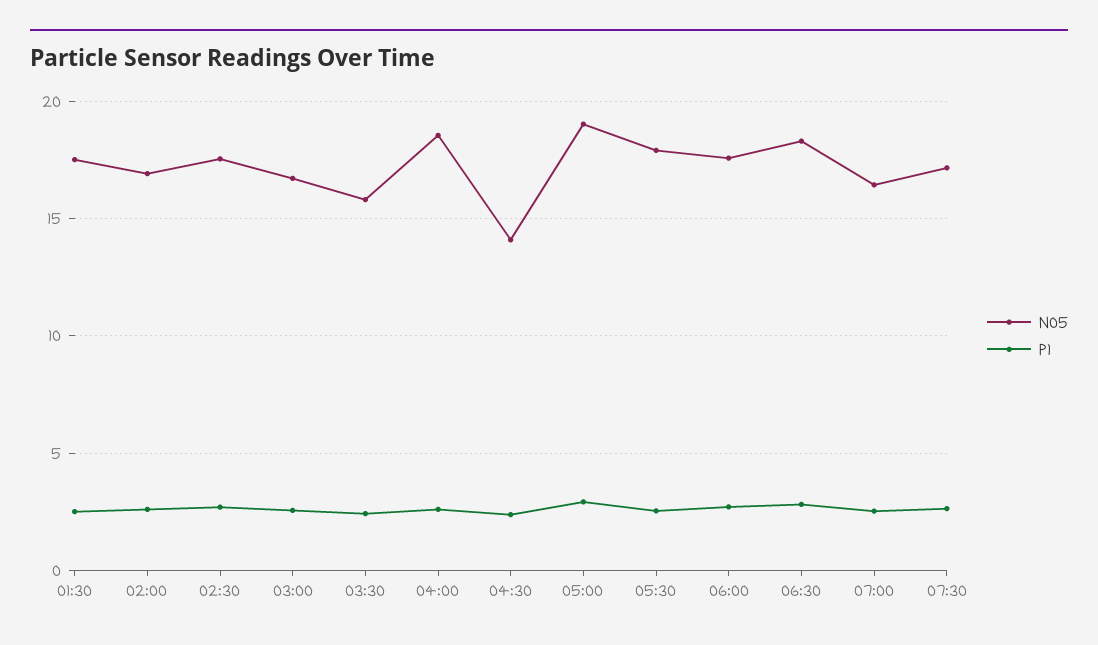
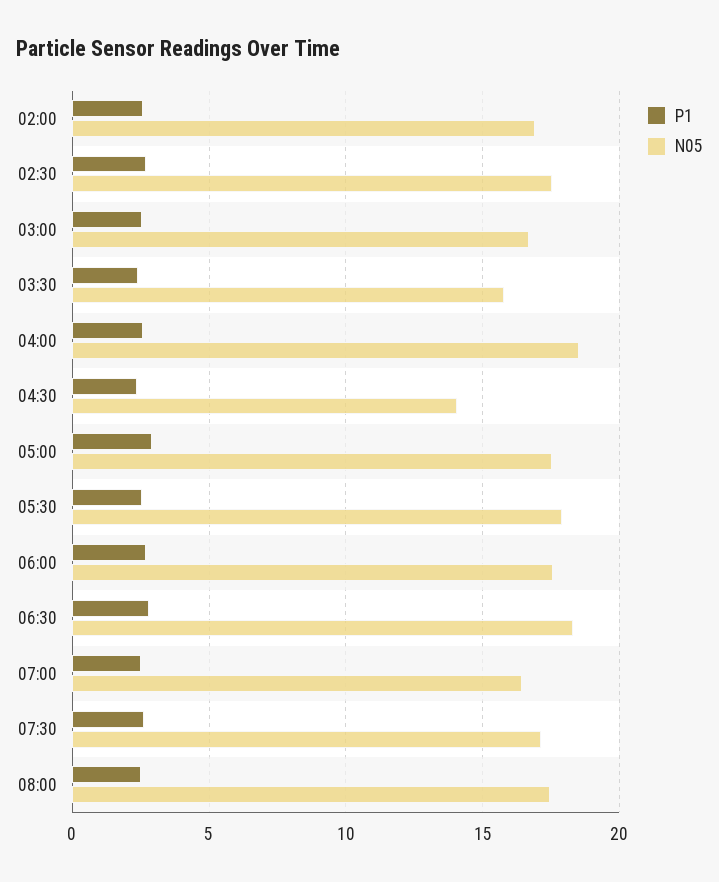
N05, 01:30: 17.5 -> none
P1, 01:30: 2.5 -> none
N05, 05:00: 19 -> 17.5
P1, 08:00: none -> 2.5
N05, 08:00: none -> 17.5

